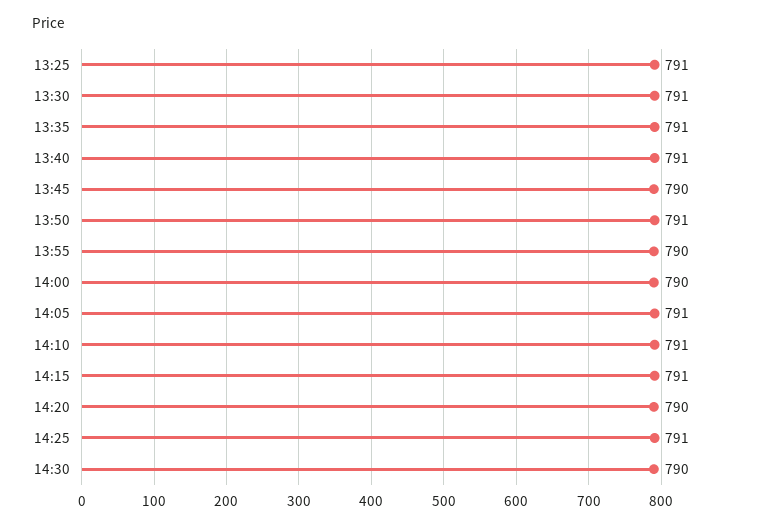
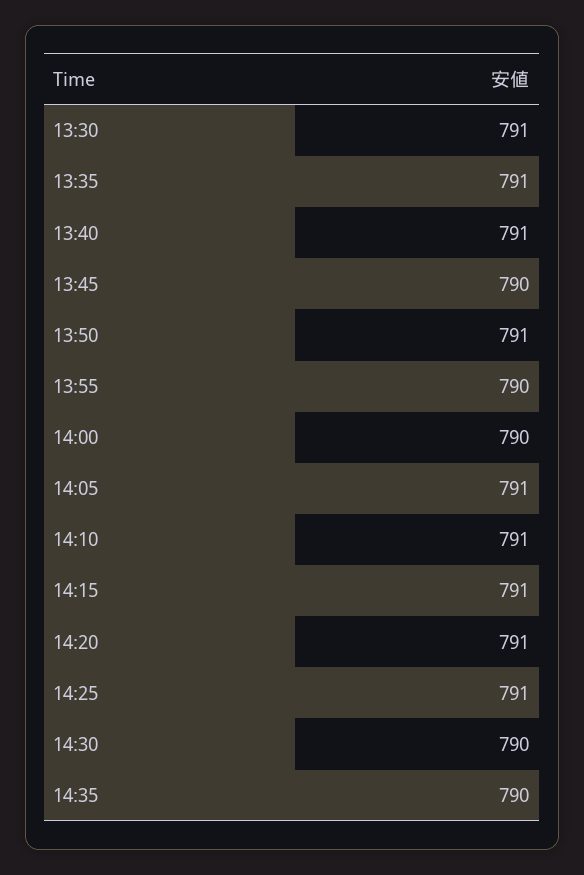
13:25: 791 -> none
14:20: 790 -> 791
14:35: none -> 790

